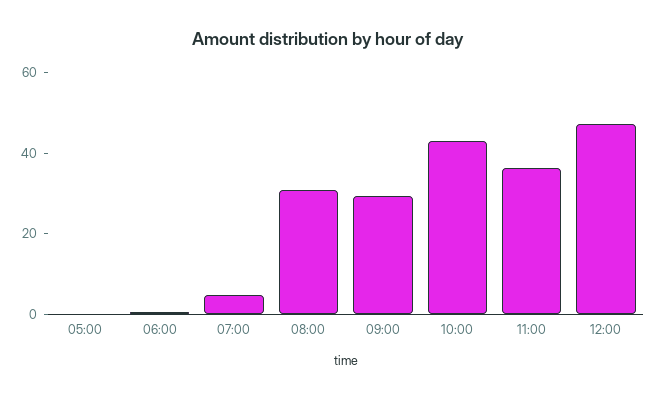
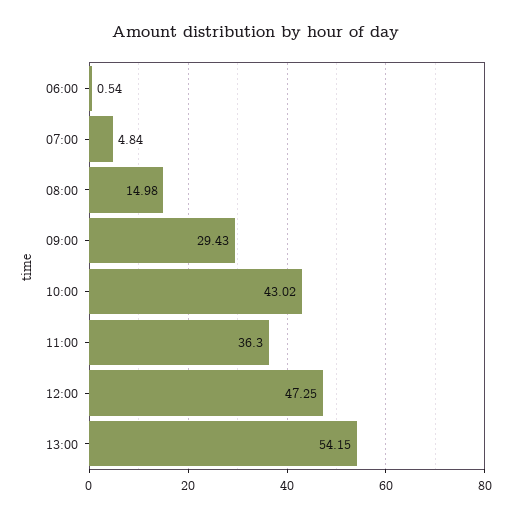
05:00: 0 -> none
08:00: 30 -> 14.98
13:00: none -> 54.15

